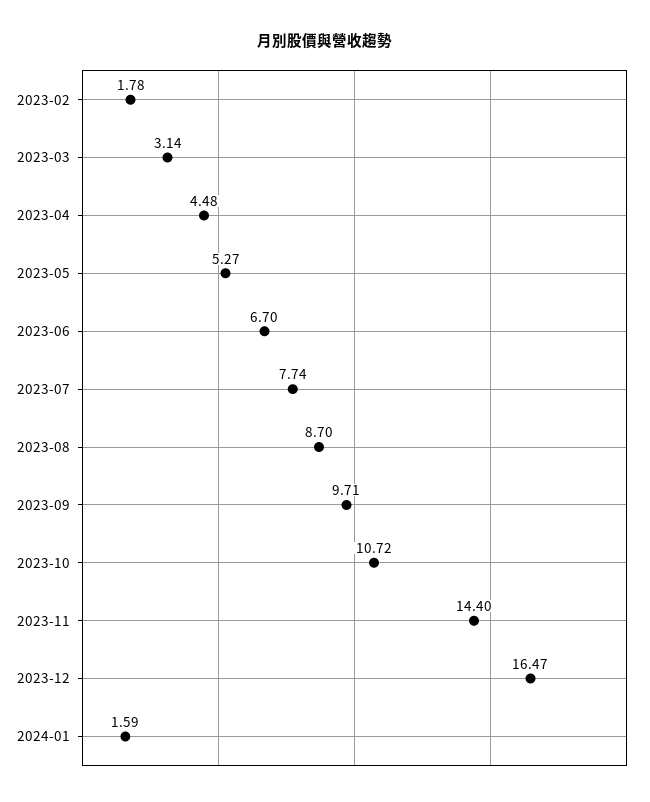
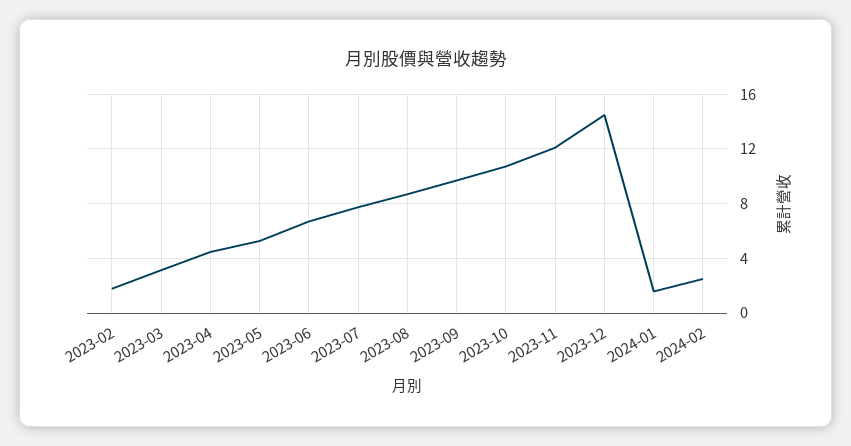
2023-11: 14.4 -> 12
2023-12: 16.47 -> 14.5
2024-02: none -> 2.5

